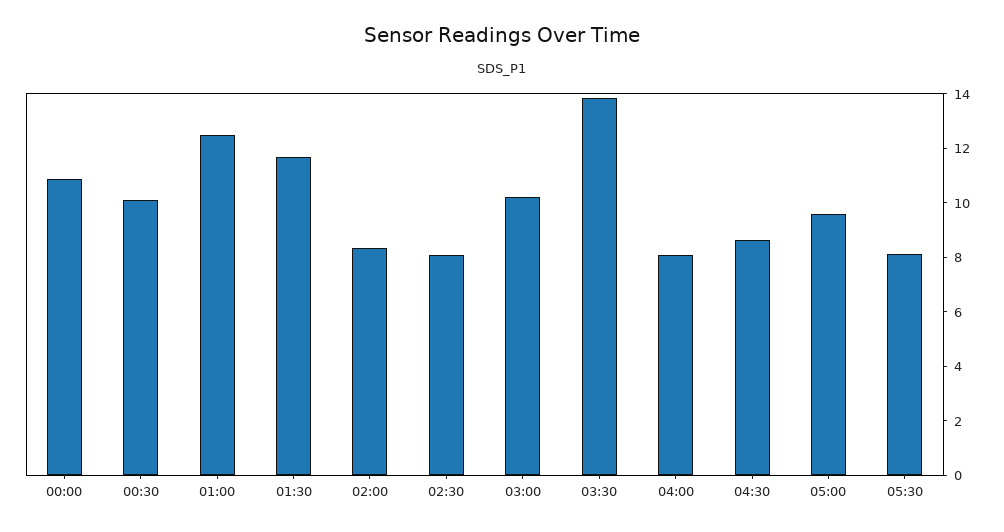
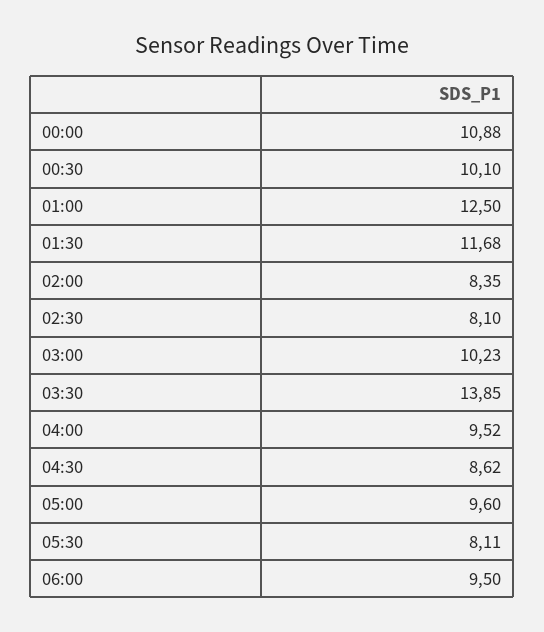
04:00: 8 -> 9.52
06:00: none -> 9.5

